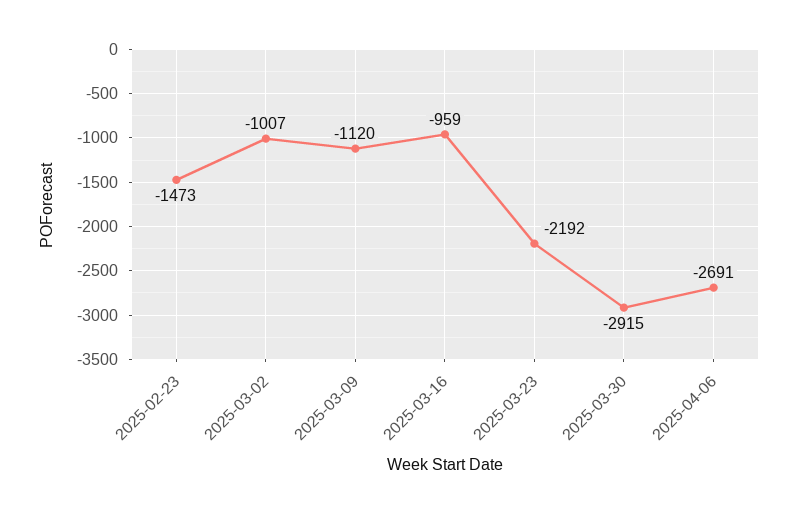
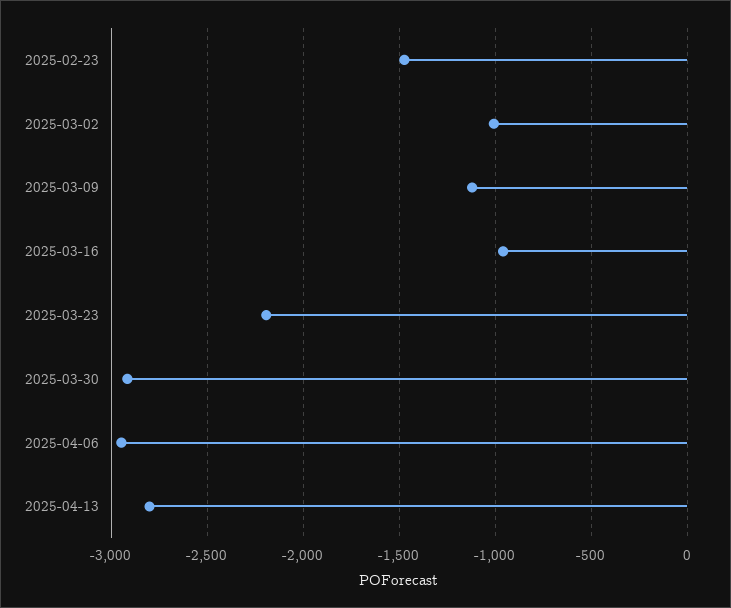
2025-04-06: -2691 -> -2950
2025-04-13: none -> -2800

